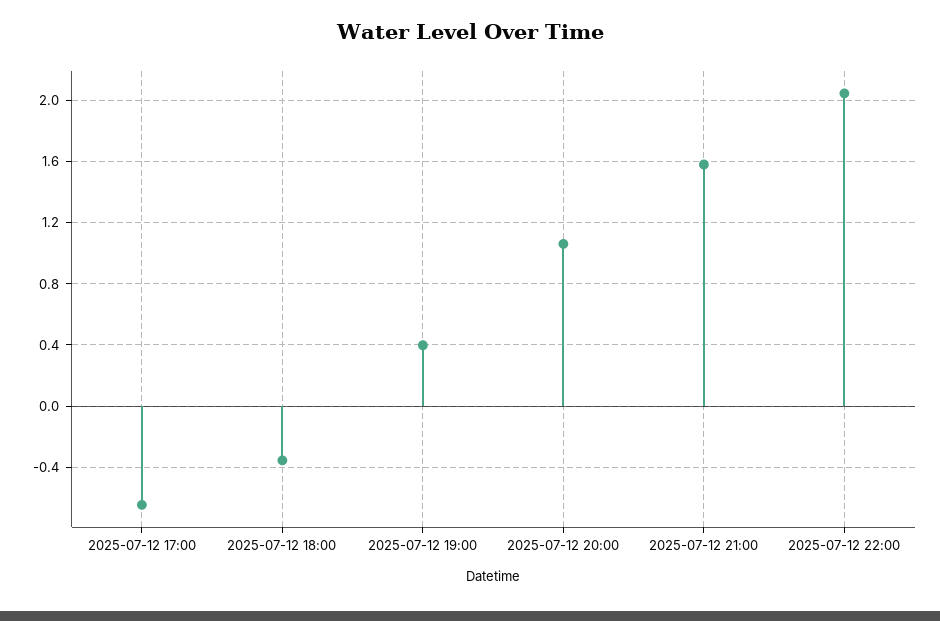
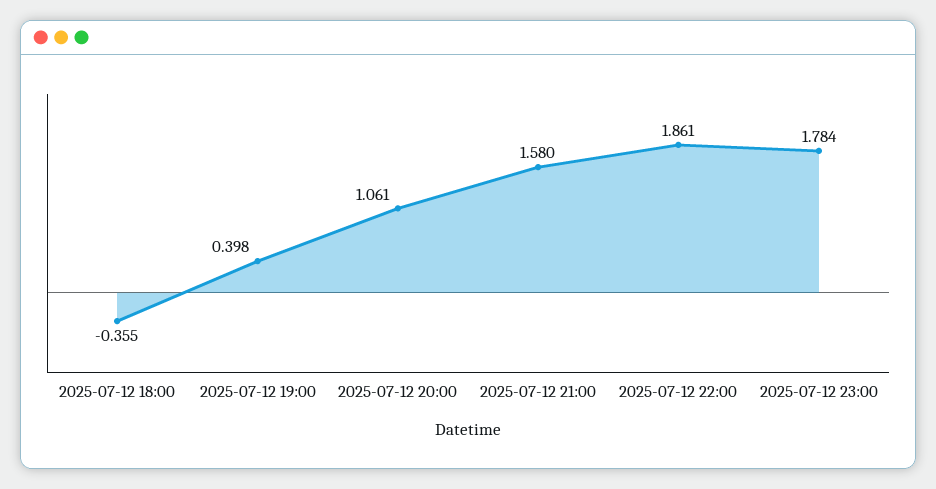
2025-07-12 17:00: -0.65 -> none
2025-07-12 22:00: 2.05 -> 1.861
2025-07-12 23:00: none -> 1.784

